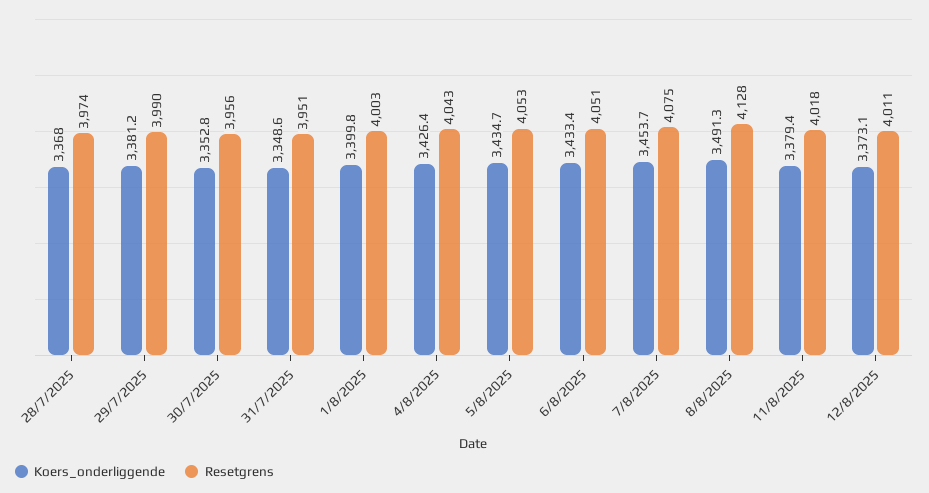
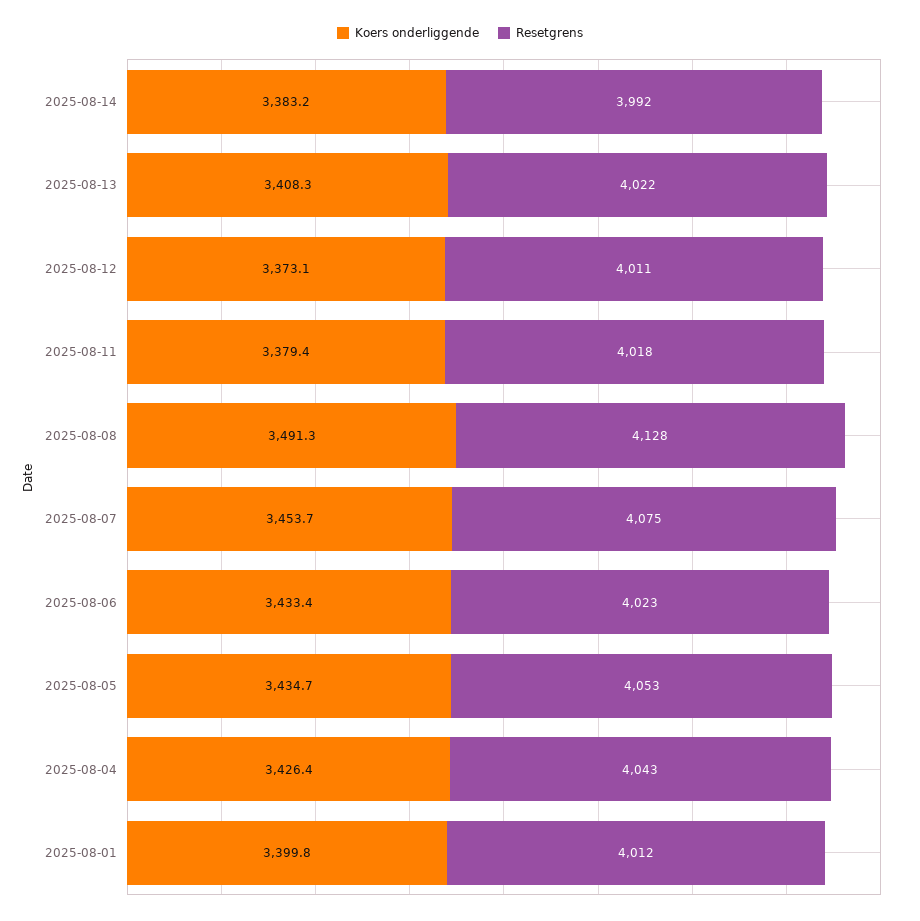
Koers_onderliggende, 28/7/2025: 3368 -> none
Resetgrens, 28/7/2025: 3974 -> none
Koers_onderliggende, 29/7/2025: 3381.2 -> none
Resetgrens, 29/7/2025: 3990 -> none
Koers_onderliggende, 30/7/2025: 3352.8 -> none
Resetgrens, 30/7/2025: 3956 -> none
Koers_onderliggende, 31/7/2025: 3348.6 -> none
Resetgrens, 31/7/2025: 3951 -> none
Resetgrens, 1/8/2025: 4003 -> 4012
Resetgrens, 6/8/2025: 4051 -> 4023
Koers_onderliggende, 2025-08-14: none -> 3383.2
Resetgrens, 2025-08-14: none -> 3992
Koers_onderliggende, 2025-08-13: none -> 3408.3
Resetgrens, 2025-08-13: none -> 4022

